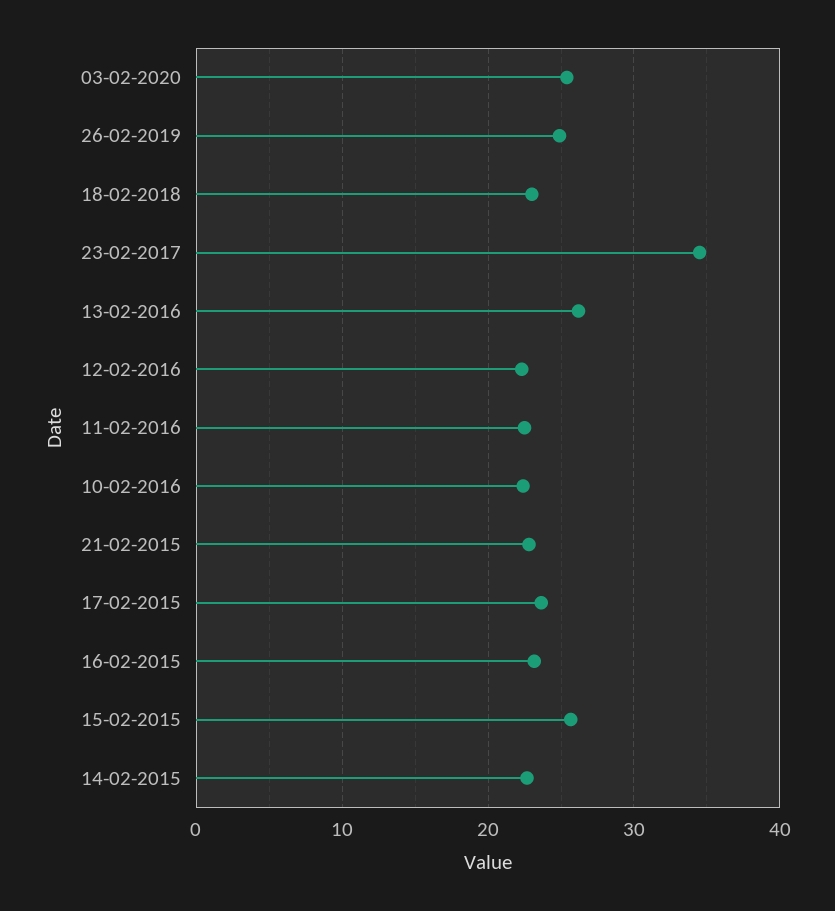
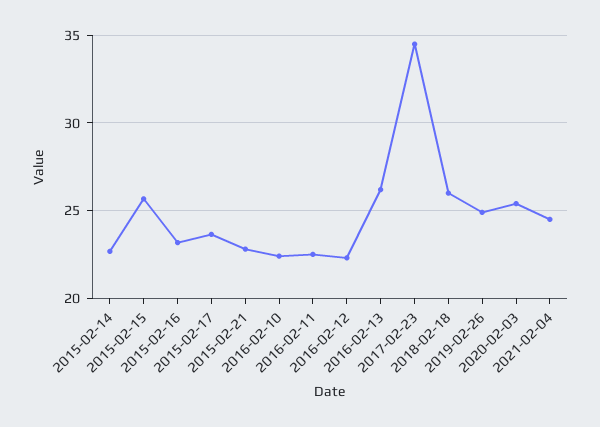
18-02-2018: 23 -> 26
2021-02-04: none -> 24.5

